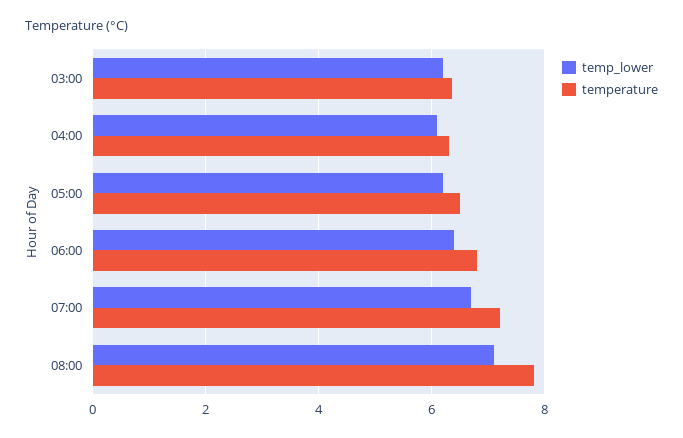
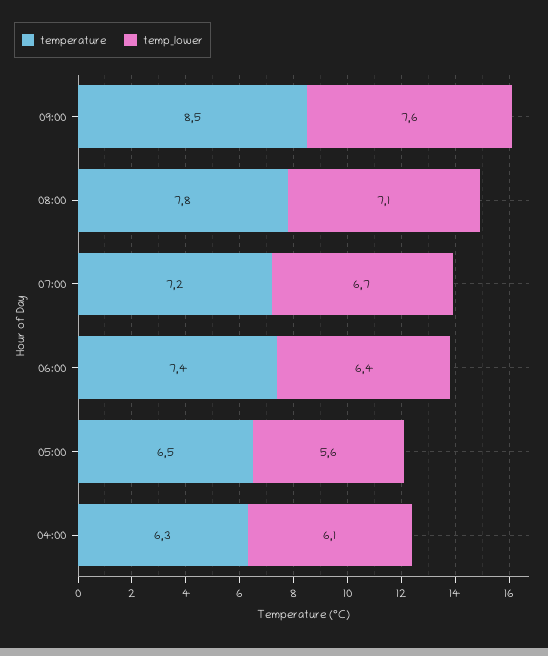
temp_lower, 03:00: 6.2 -> none
temperature, 03:00: 6.4 -> none
temp_lower, 05:00: 6.2 -> 5.6
temperature, 06:00: 6.8 -> 7.4
temperature, 09:00: none -> 8.5
temp_lower, 09:00: none -> 7.6

